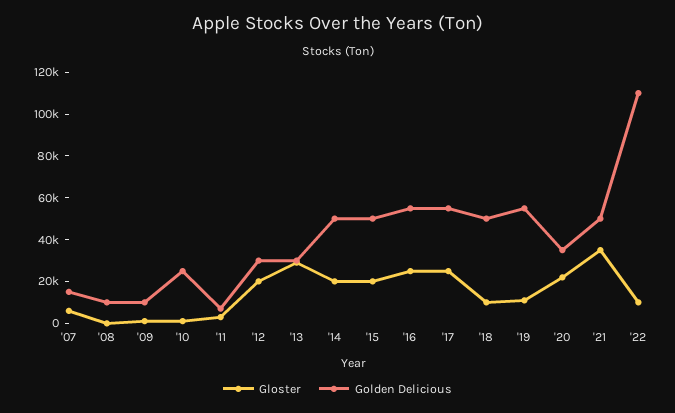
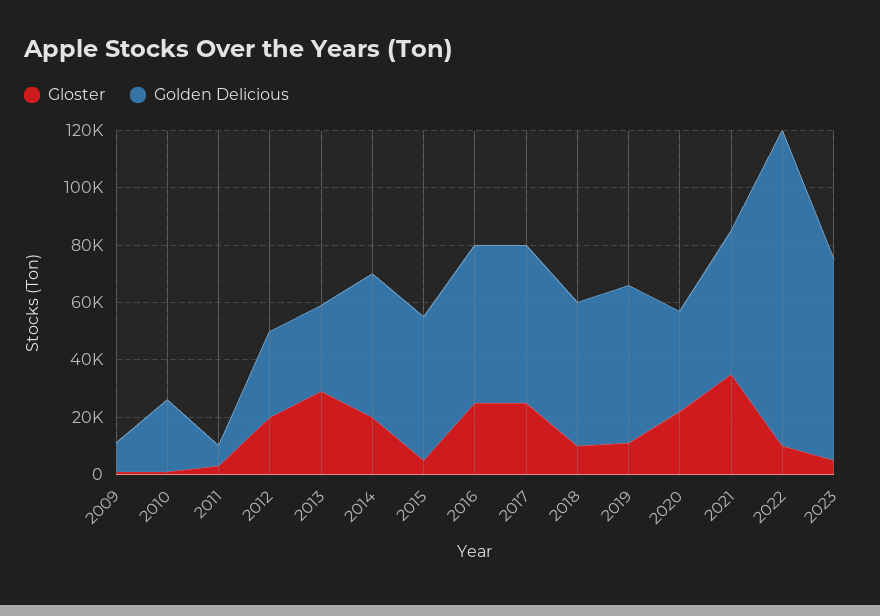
Gloster, '07: 5000 -> none
Golden Delicious, '07: 15000 -> none
Gloster, '08: 0 -> none
Golden Delicious, '08: 10000 -> none
Gloster, '15: 20000 -> 5000
Gloster, 2023: none -> 5000
Golden Delicious, 2023: none -> 70000

